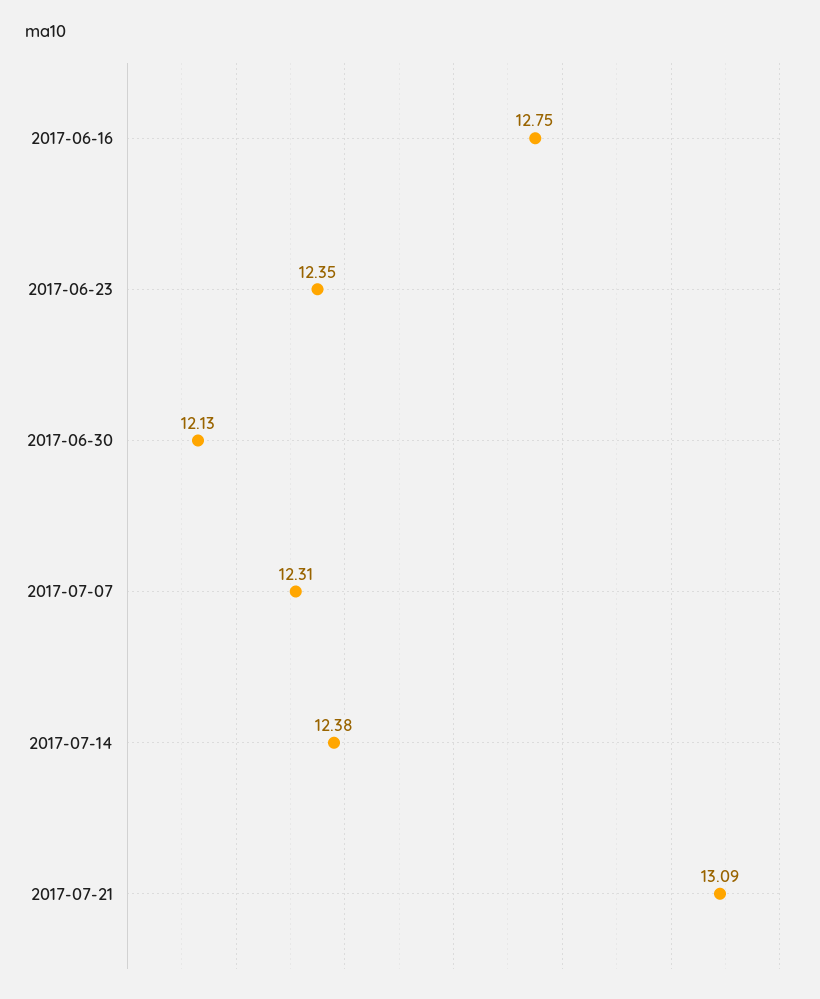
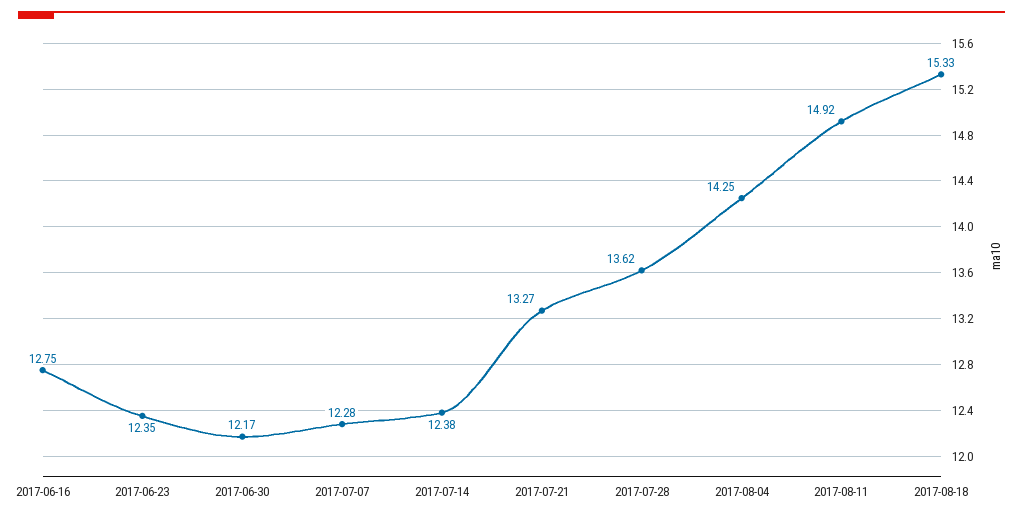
2017-06-30: 12.13 -> 12.17
2017-07-07: 12.31 -> 12.28
2017-07-21: 13.09 -> 13.27
2017-07-28: none -> 13.62
2017-08-04: none -> 14.25
2017-08-11: none -> 14.92
2017-08-18: none -> 15.33

